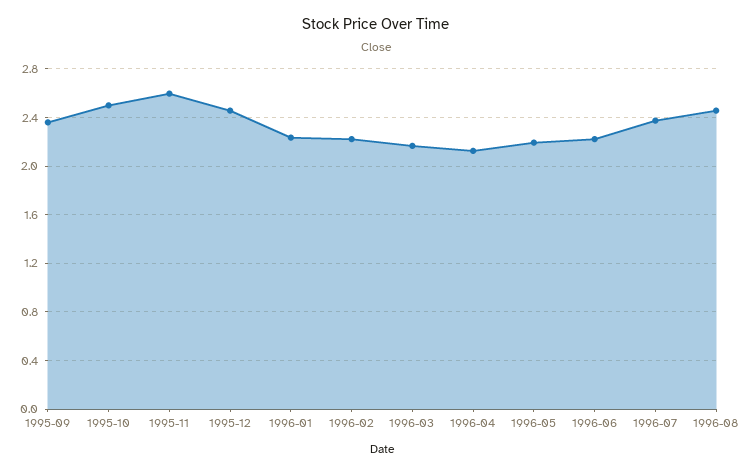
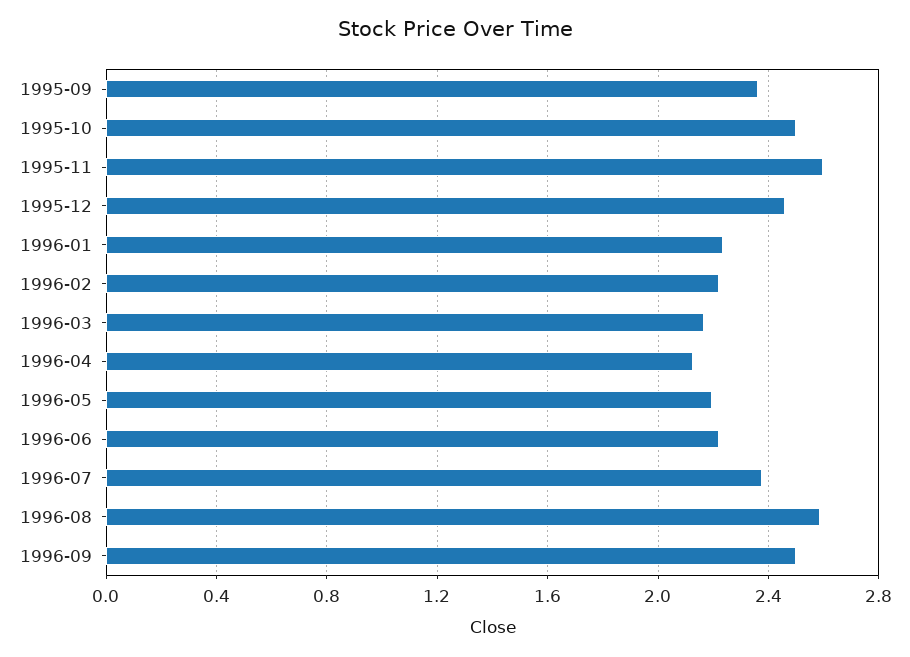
1996-08: 2.45 -> 2.6
1996-09: none -> 2.5

